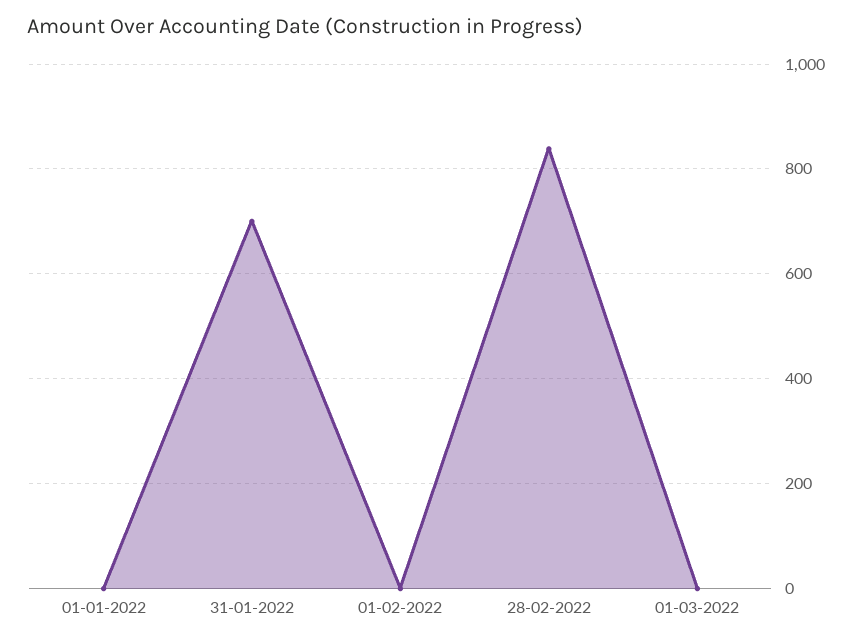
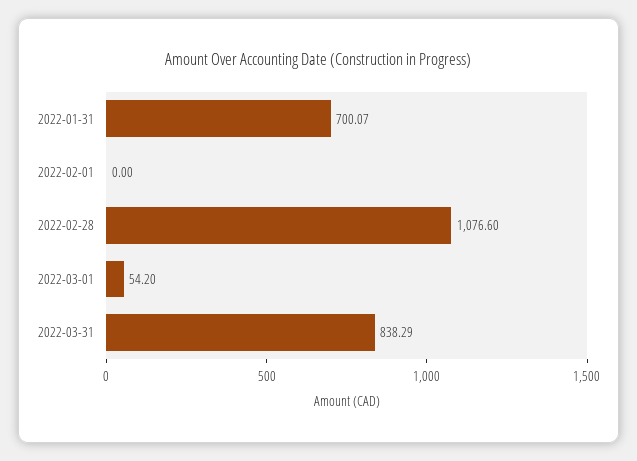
01-01-2022: 0 -> none
28-02-2022: 840 -> 1076.6
01-03-2022: 0 -> 54.2
2022-03-31: none -> 838.29

